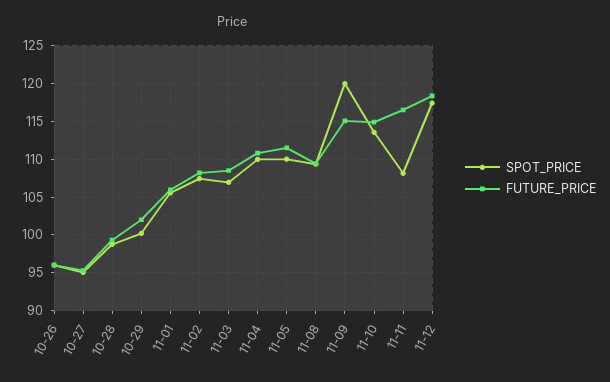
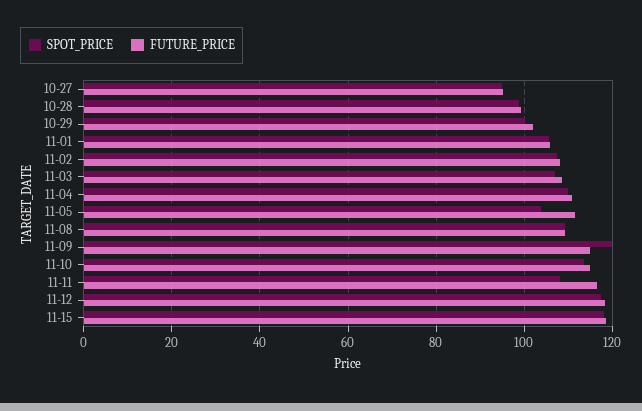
SPOT_PRICE, 10-26: 96 -> none
FUTURE_PRICE, 10-26: 96 -> none
SPOT_PRICE, 11-05: 110 -> 104
SPOT_PRICE, 11-15: none -> 118
FUTURE_PRICE, 11-15: none -> 118

